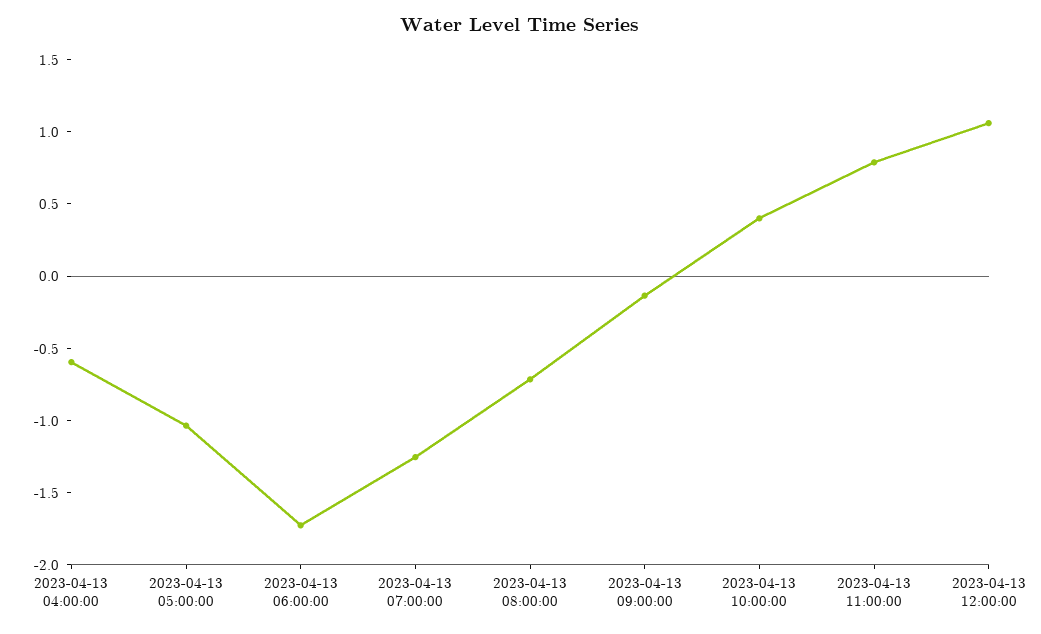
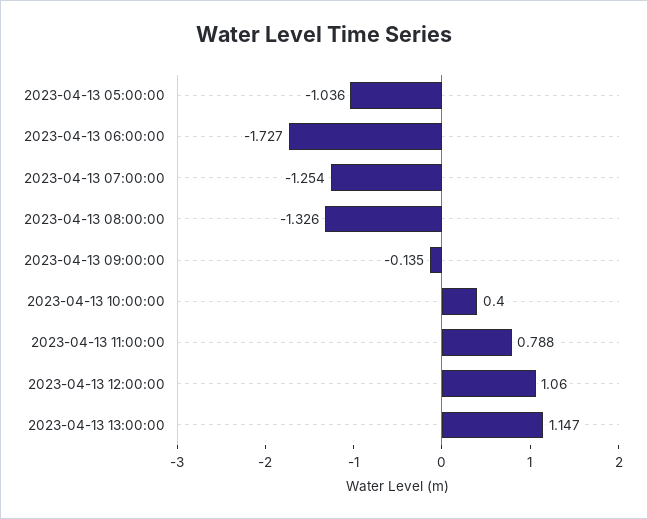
2023-04-13 04:00:00: -0.6 -> none
2023-04-13 08:00:00: -0.7 -> -1.326
2023-04-13 13:00:00: none -> 1.147

